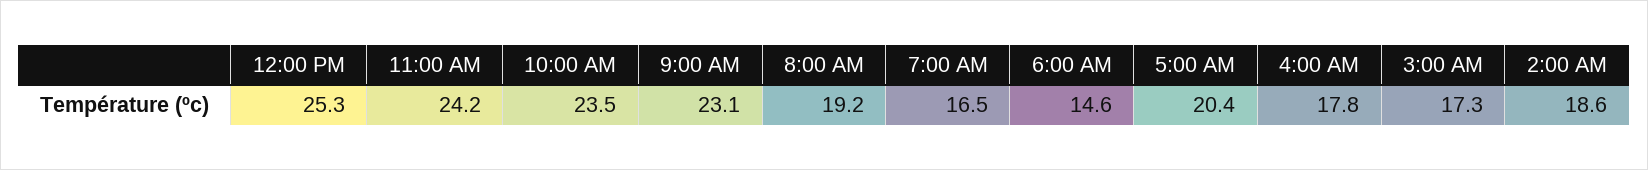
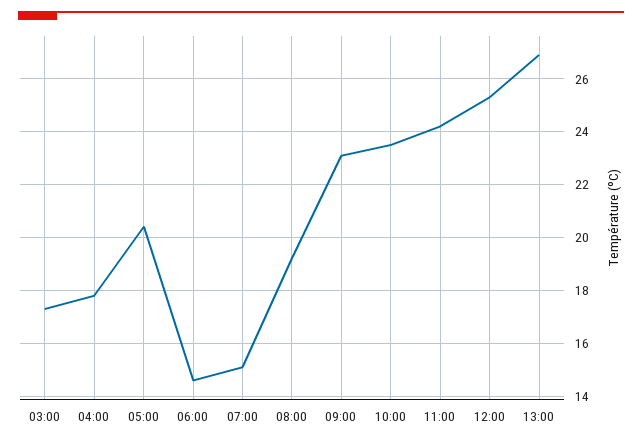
7:00 AM: 16.5 -> 15
2:00 AM: 18.6 -> none
13:00: none -> 27

